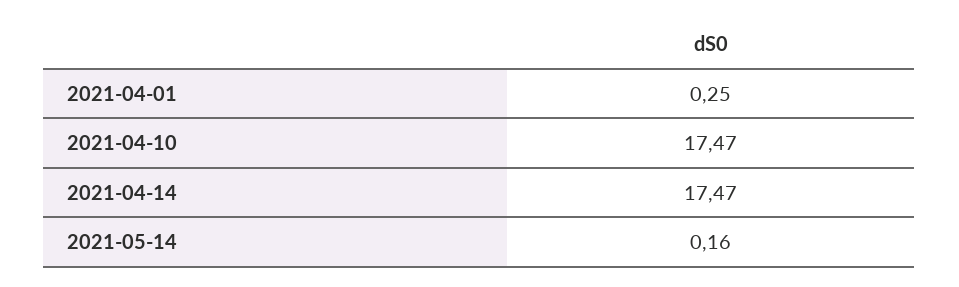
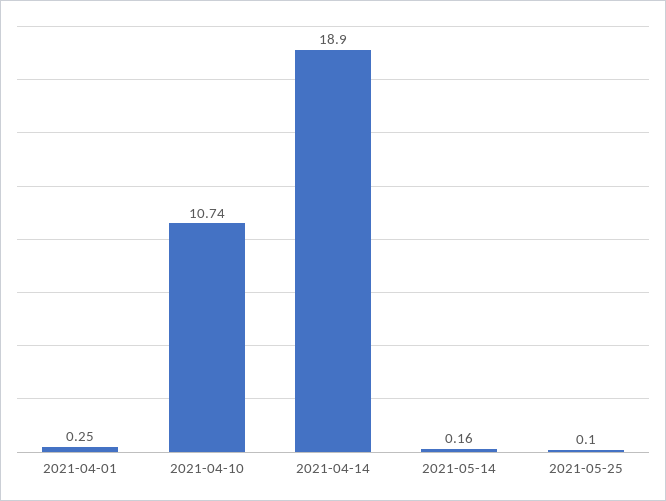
2021-04-10: 17.47 -> 10.74
2021-04-14: 17.47 -> 18.9
2021-05-25: none -> 0.1

